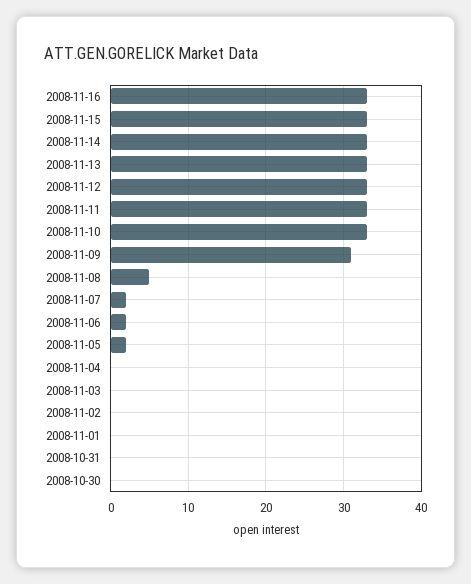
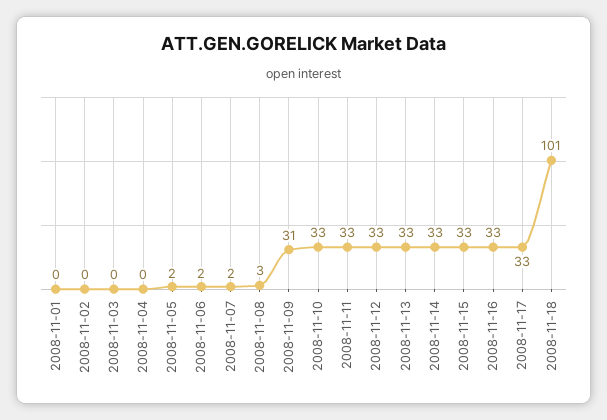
2008-11-08: 5 -> 3
2008-10-31: 0 -> none
2008-10-30: 0 -> none
2008-11-17: none -> 33
2008-11-18: none -> 101

